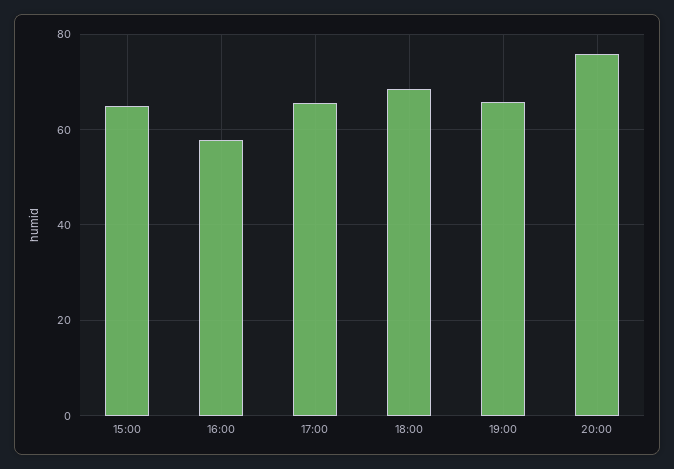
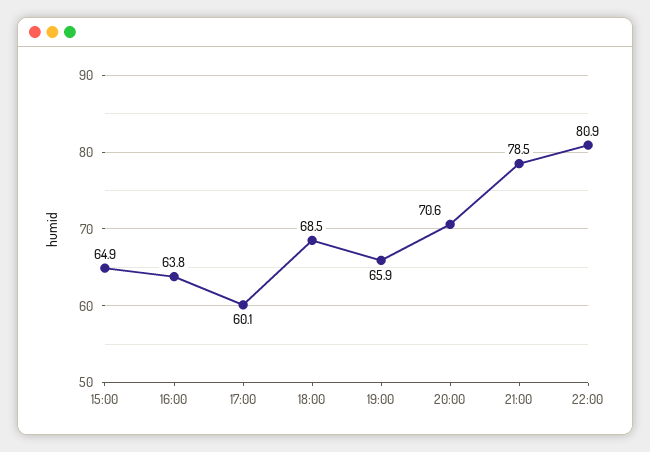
16:00: 58 -> 63.8
17:00: 66 -> 60.1
20:00: 76 -> 70.6
21:00: none -> 78.5
22:00: none -> 80.9

